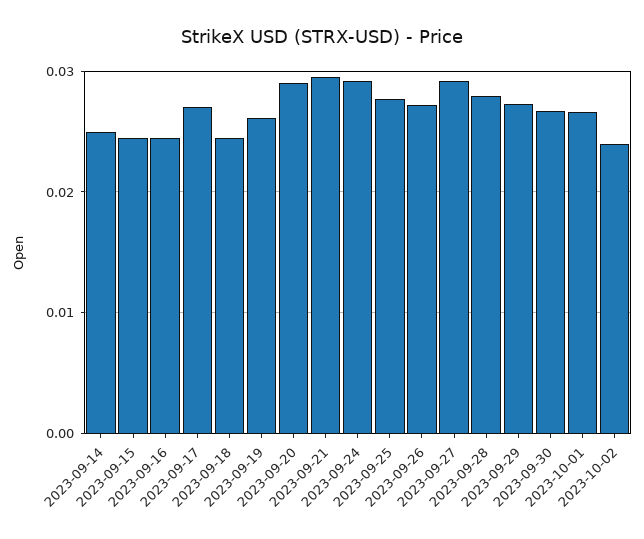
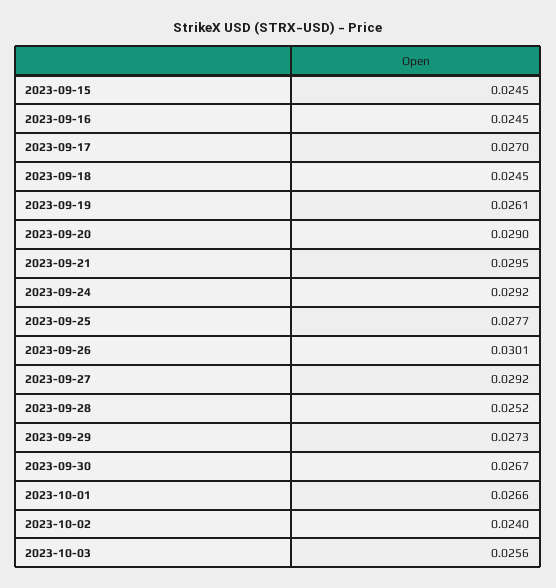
2023-09-14: 0.025 -> none
2023-09-26: 0.027 -> 0.0301
2023-09-28: 0.028 -> 0.0252
2023-10-03: none -> 0.0256

